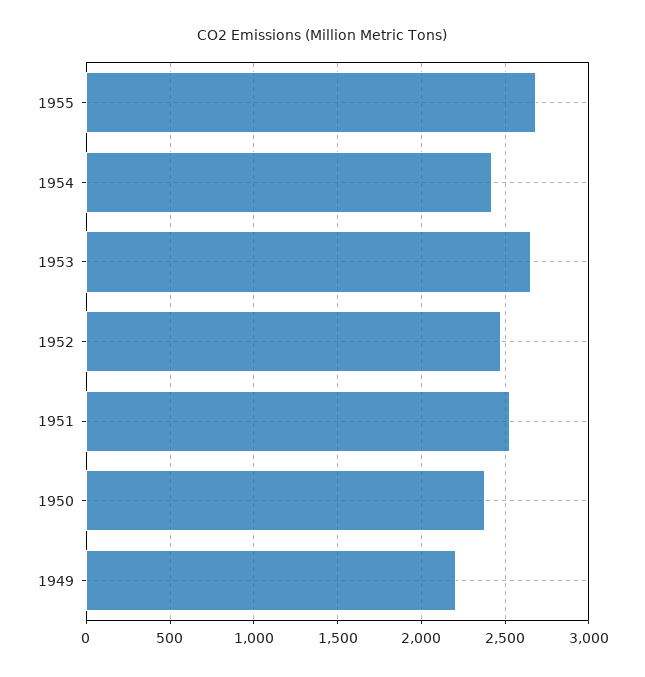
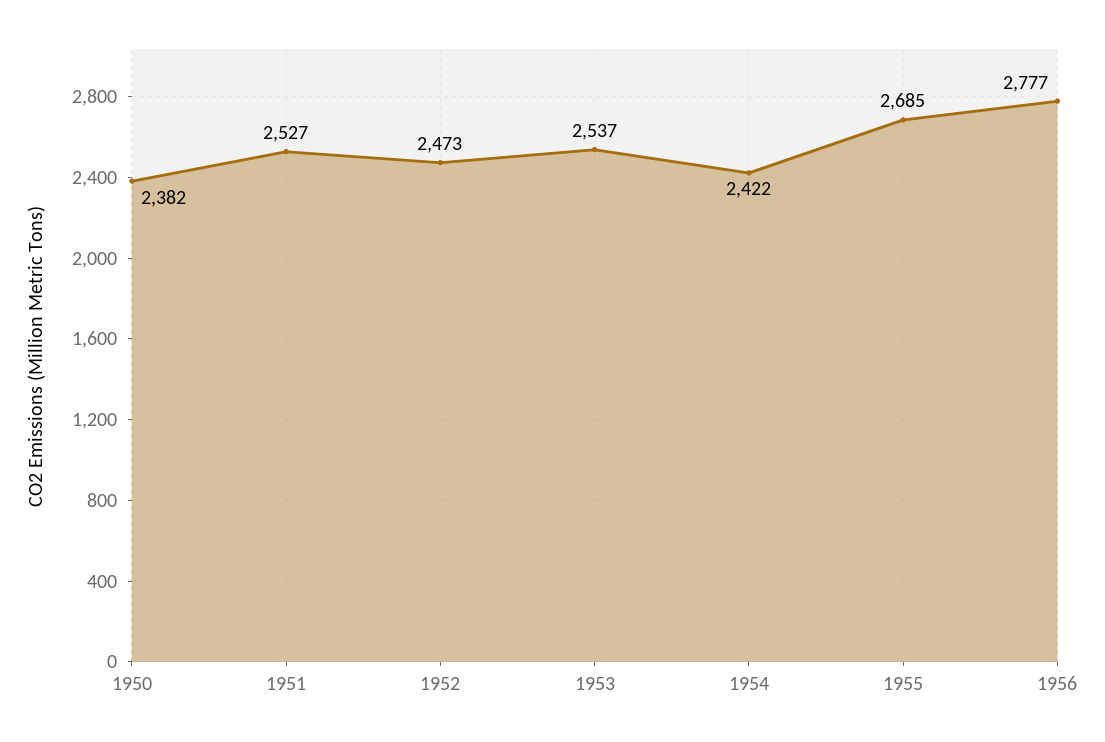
1953: 2650 -> 2537
1949: 2200 -> none
1956: none -> 2777

